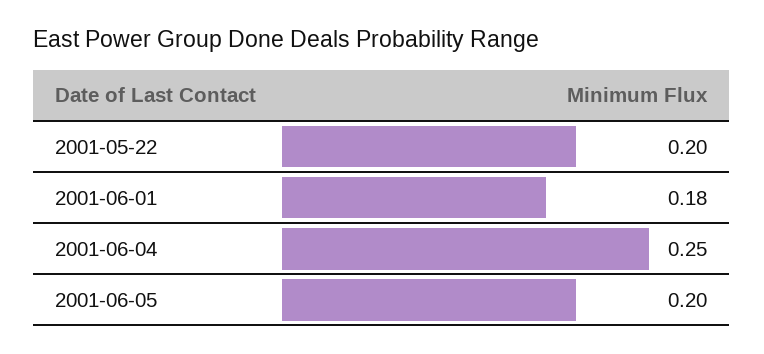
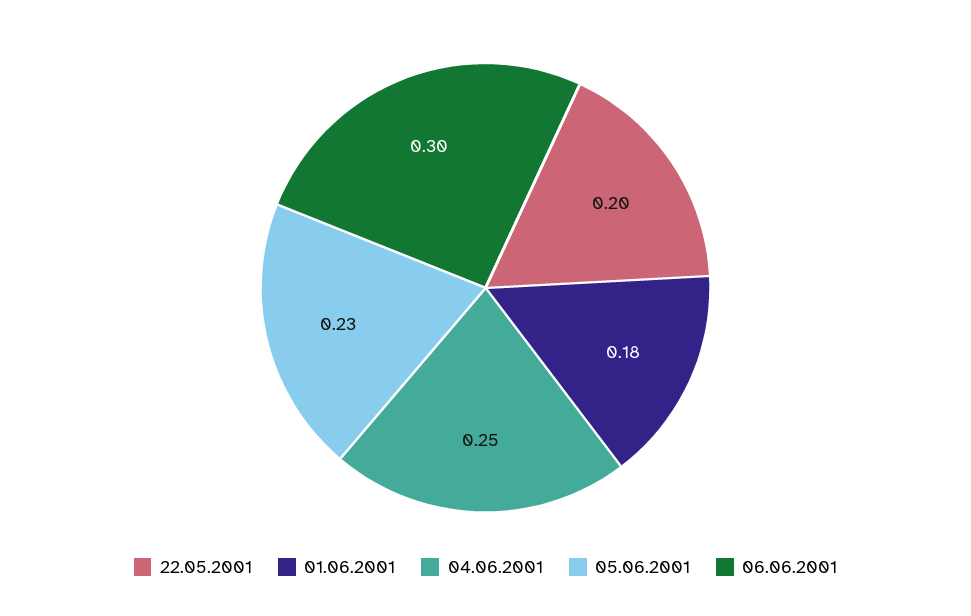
2001-06-05: 0.2 -> 0.23
06.06.2001: none -> 0.3

